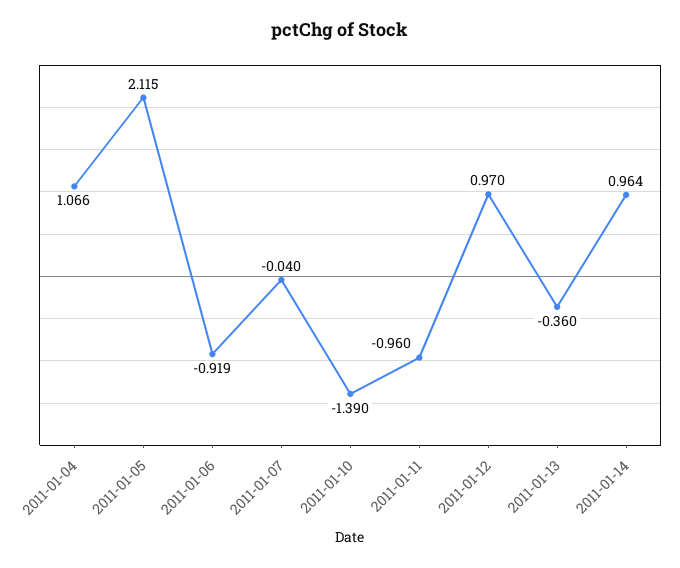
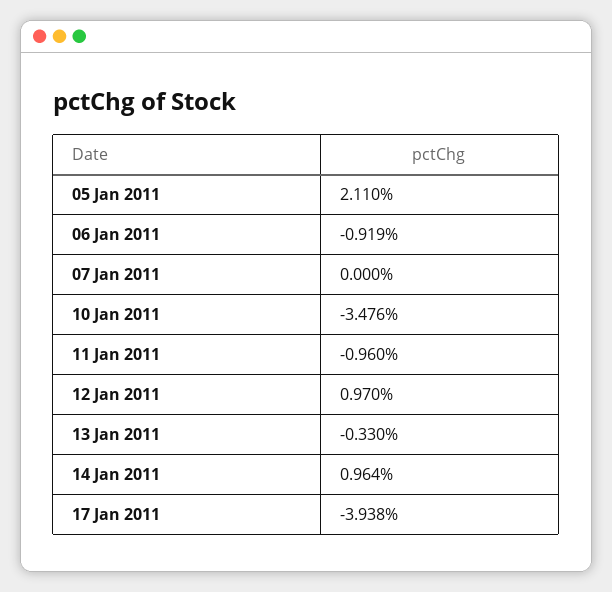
2011-01-04: 1.066 -> none
2011-01-05: 2.115 -> 2.11
2011-01-07: -0.04 -> 0
2011-01-10: -1.39 -> -3.476
2011-01-13: -0.36 -> -0.33
17 Jan 2011: none -> -3.938

